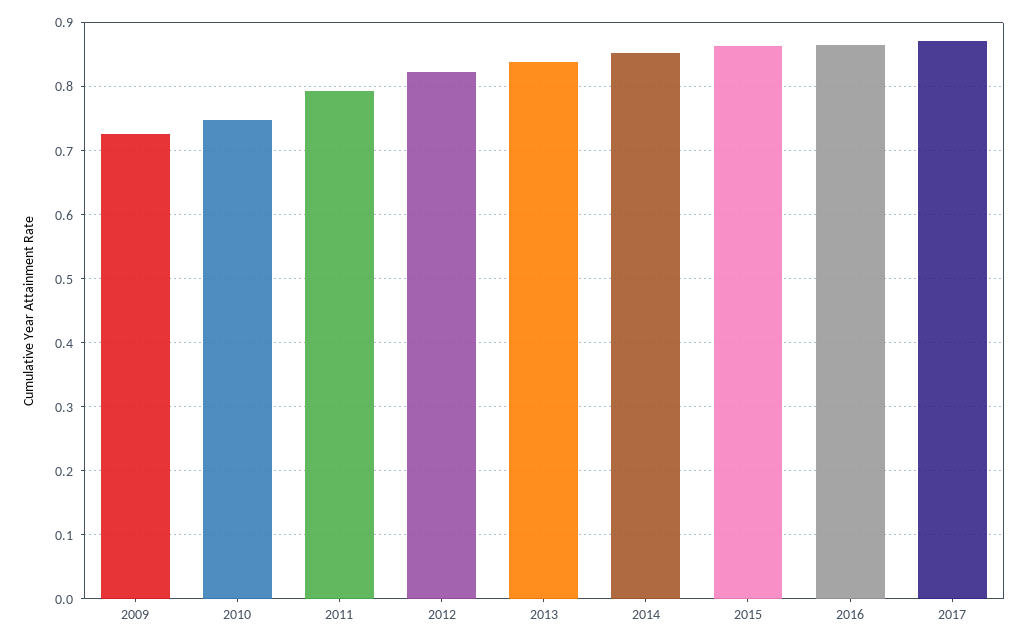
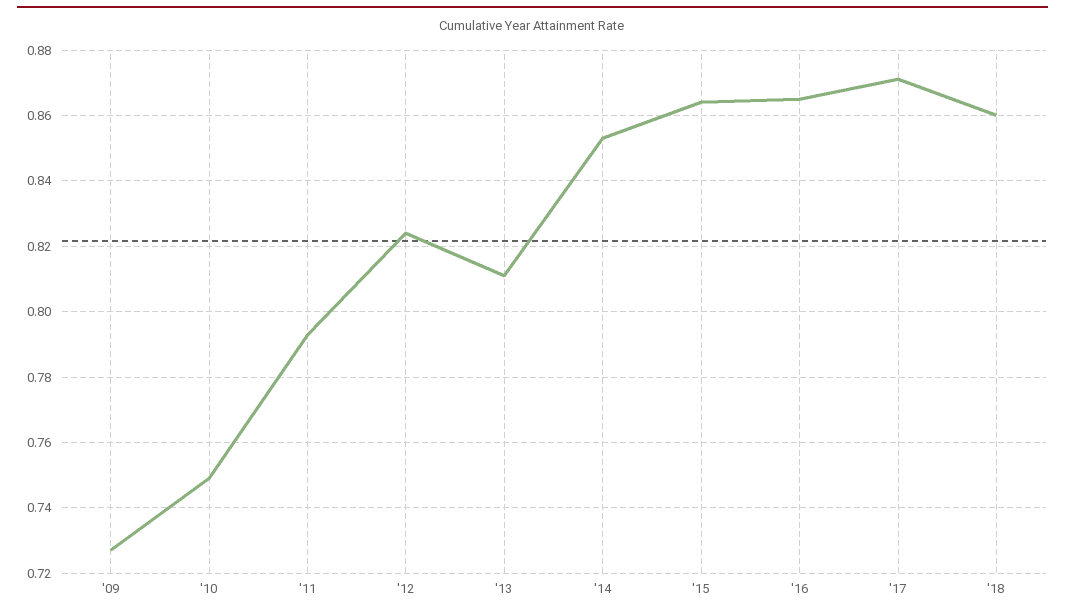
2013: 0.84 -> 0.81
'18: none -> 0.86

